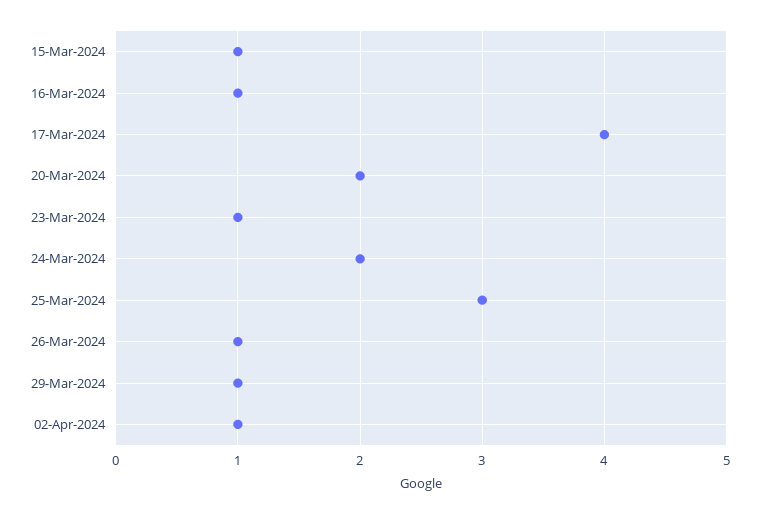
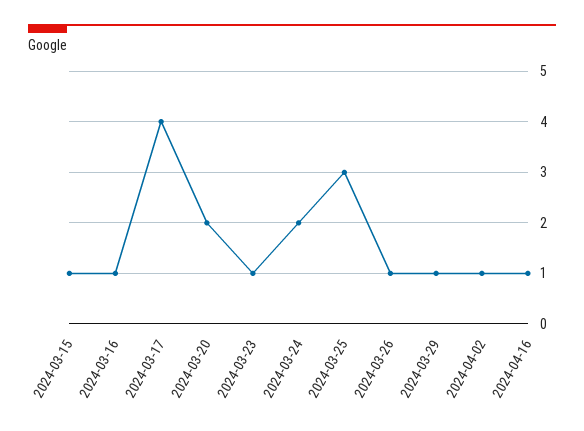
2024-04-16: none -> 1

